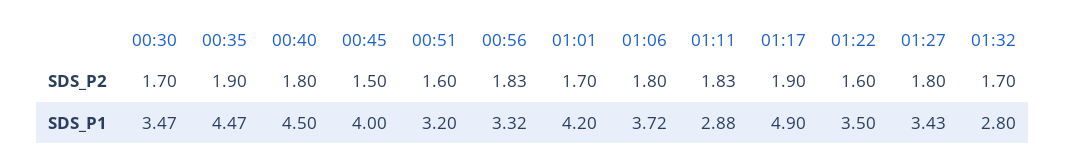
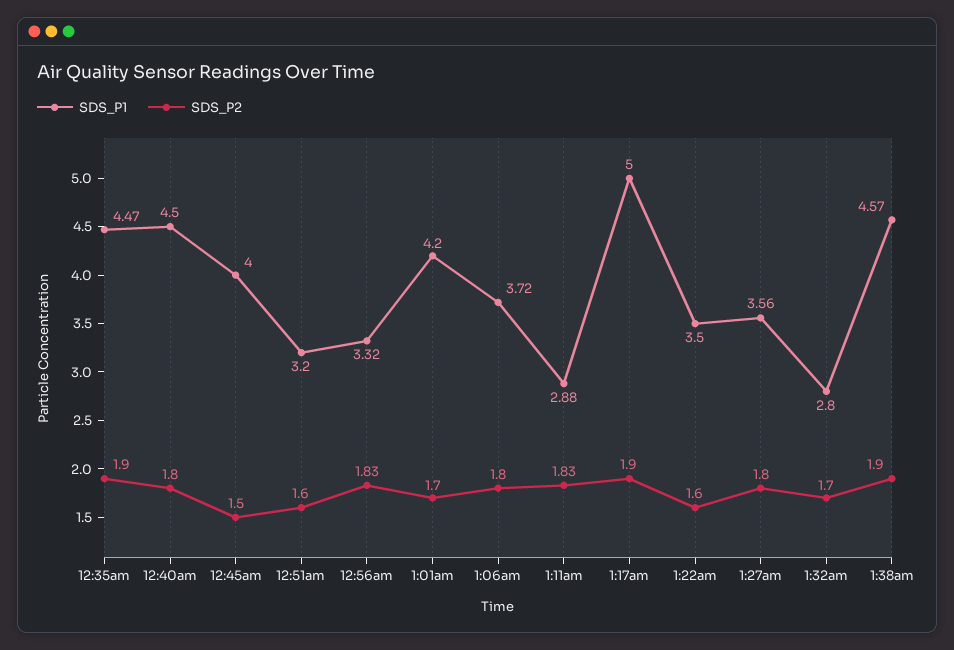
SDS_P2, 00:30: 1.7 -> none
SDS_P1, 00:30: 3.47 -> none
SDS_P1, 01:17: 4.9 -> 5
SDS_P1, 01:27: 3.43 -> 3.56
SDS_P1, 1:38am: none -> 4.57
SDS_P2, 1:38am: none -> 1.9

